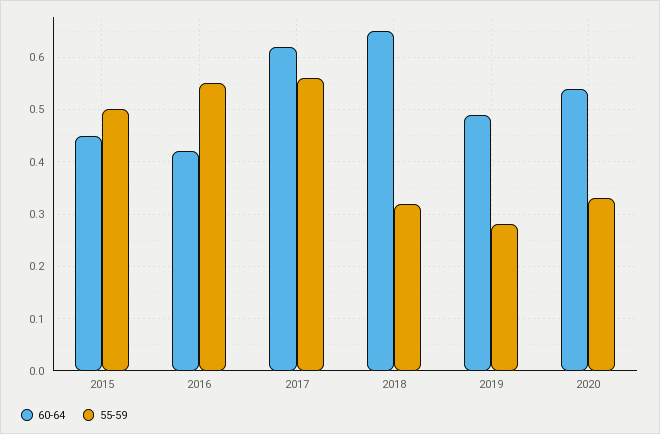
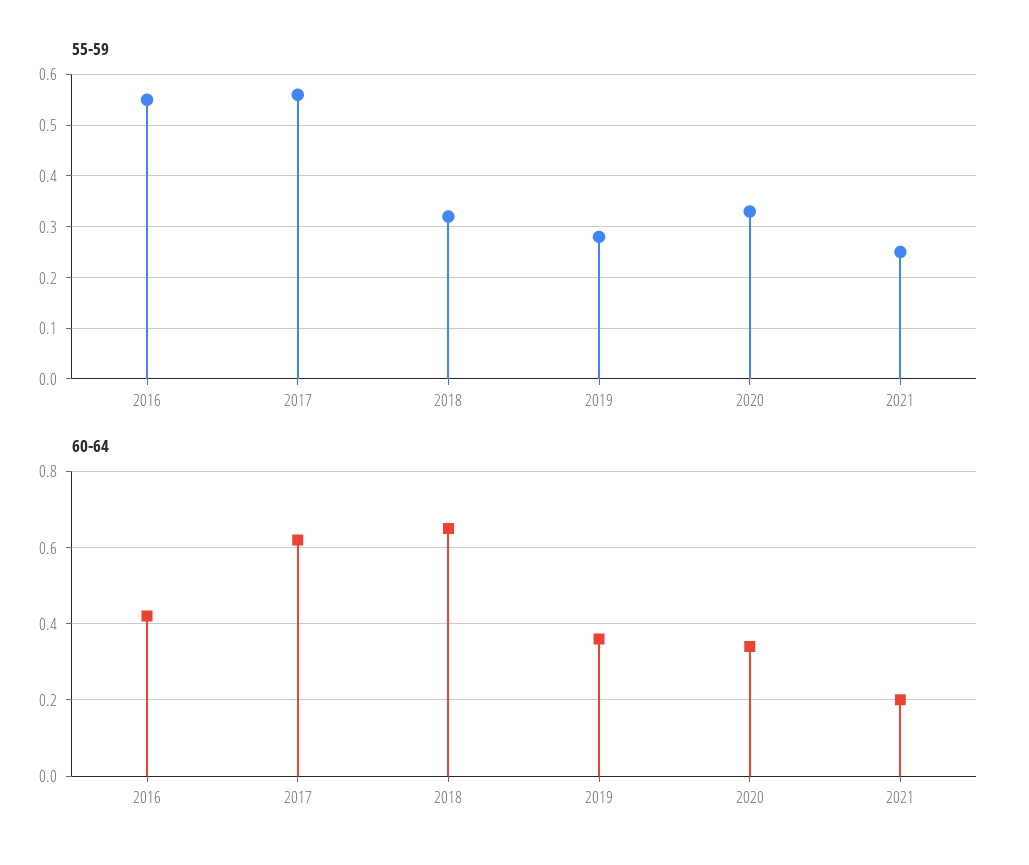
60-64, 2015: 0.45 -> none
55-59, 2015: 0.5 -> none
60-64, 2019: 0.5 -> 0.35
60-64, 2020: 0.55 -> 0.35
55-59, 2021: none -> 0.25
60-64, 2021: none -> 0.2

